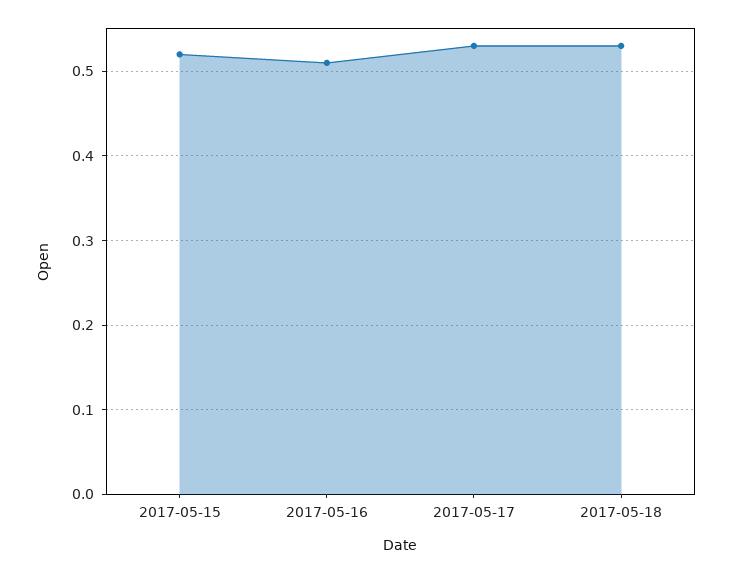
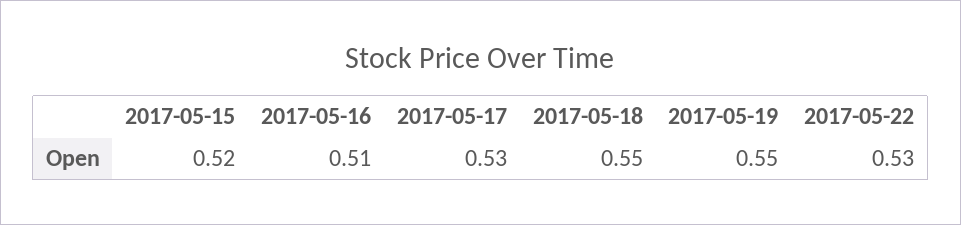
2017-05-18: 0.53 -> 0.55
2017-05-19: none -> 0.55
2017-05-22: none -> 0.53

